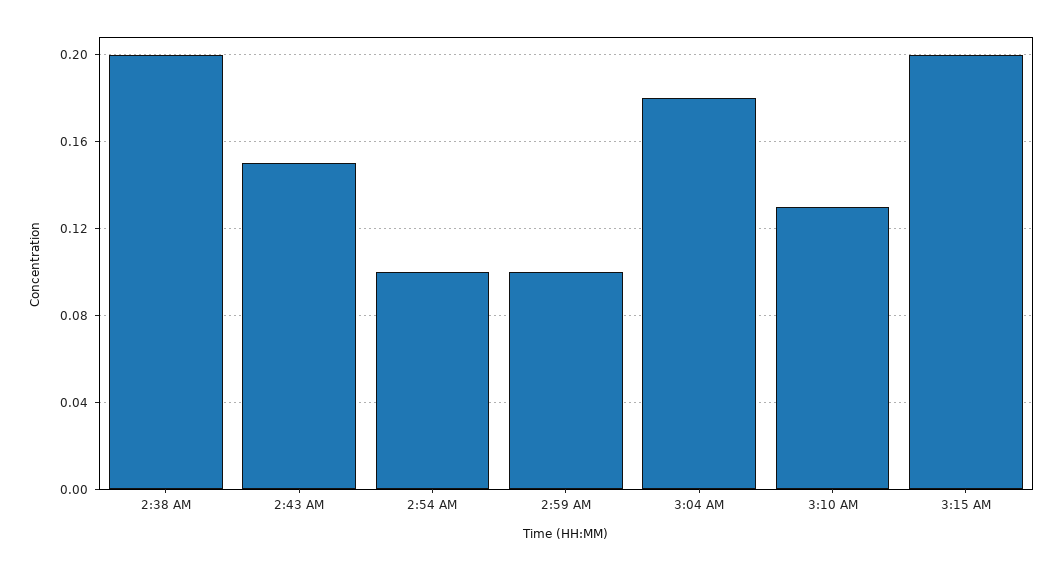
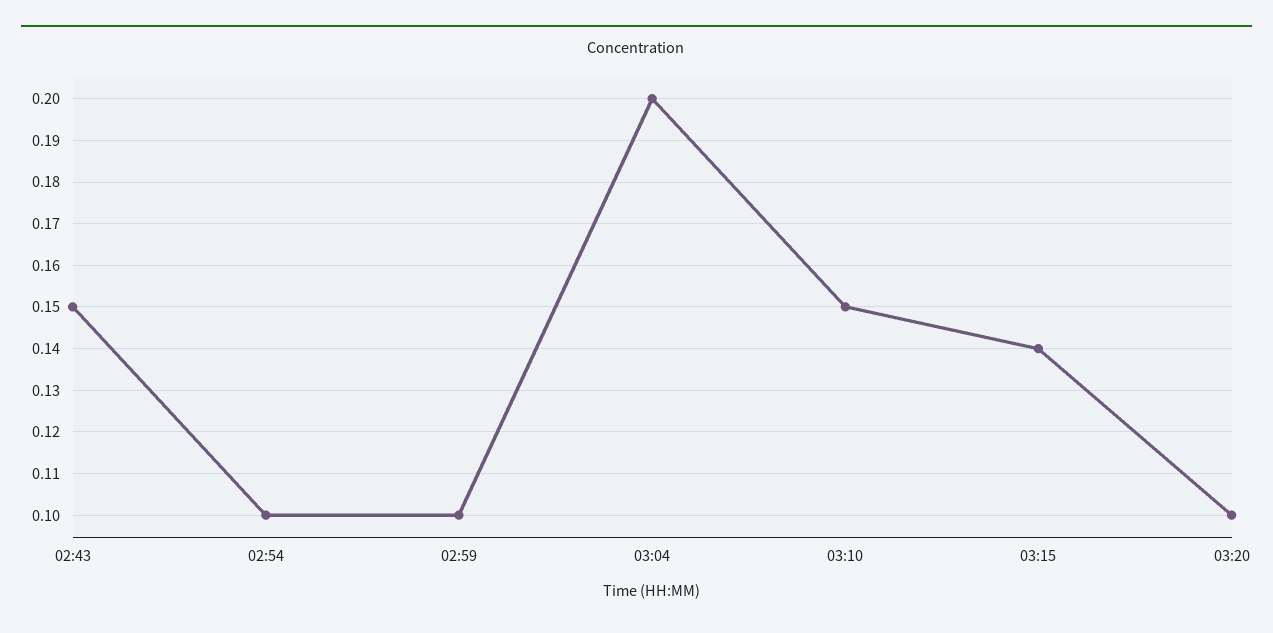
2:38 AM: 0.2 -> none
3:04 AM: 0.18 -> 0.2
3:10 AM: 0.13 -> 0.15
3:15 AM: 0.2 -> 0.14
03:20: none -> 0.1

